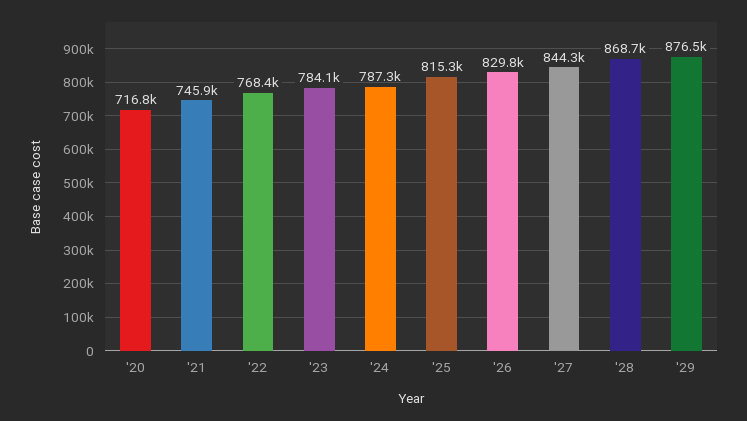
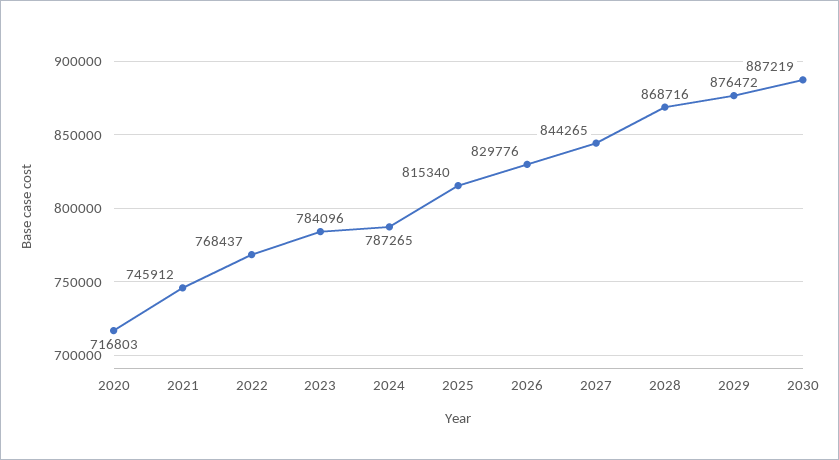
2030: none -> 887219

